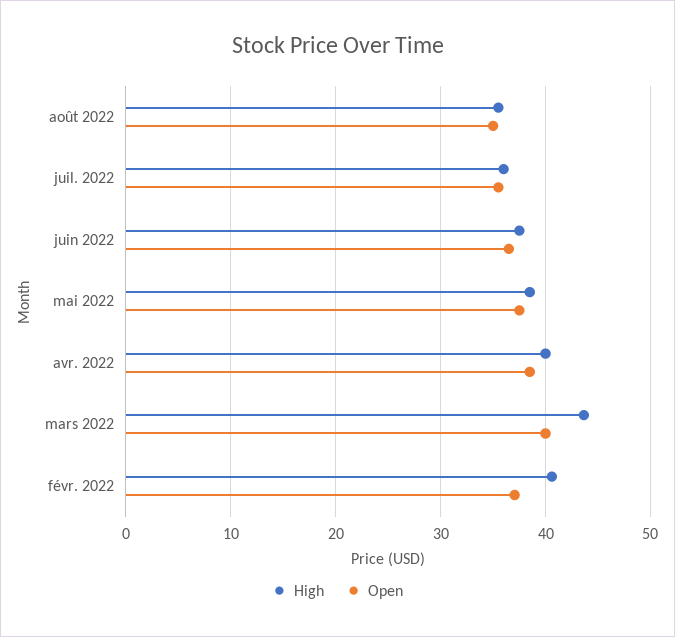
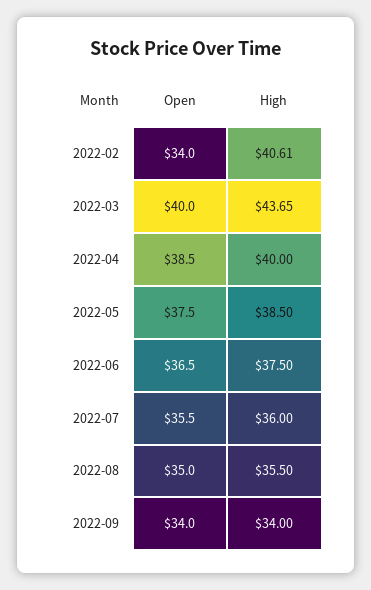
Open, févr. 2022: 37 -> 34
Open, 2022-09: none -> 34
High, 2022-09: none -> 34

